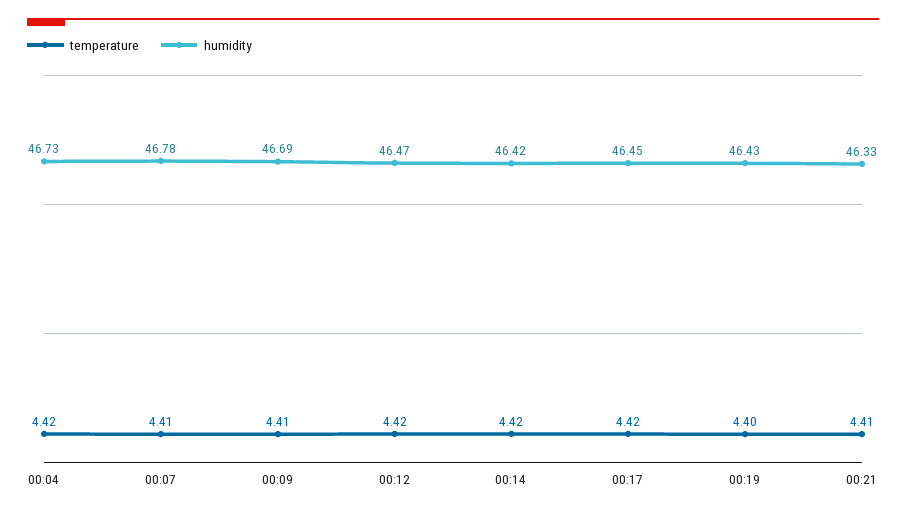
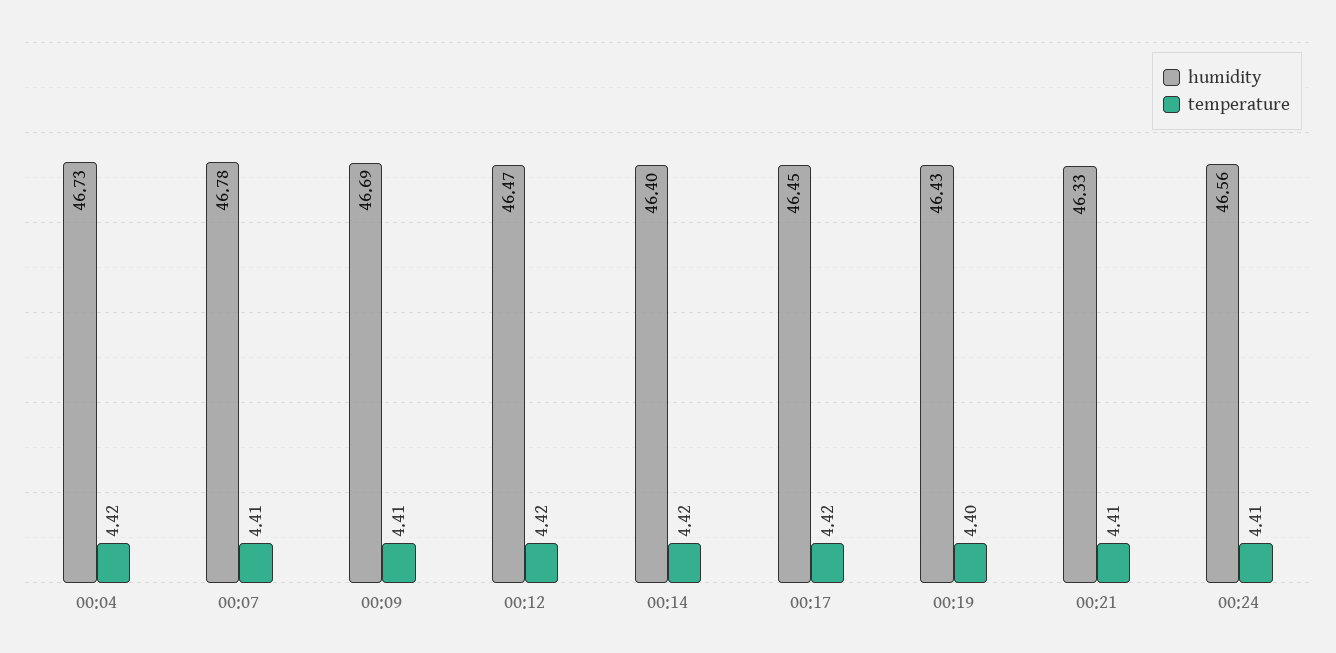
humidity, 00:14: 46.42 -> 46.4
humidity, 00:24: none -> 46.56
temperature, 00:24: none -> 4.41

